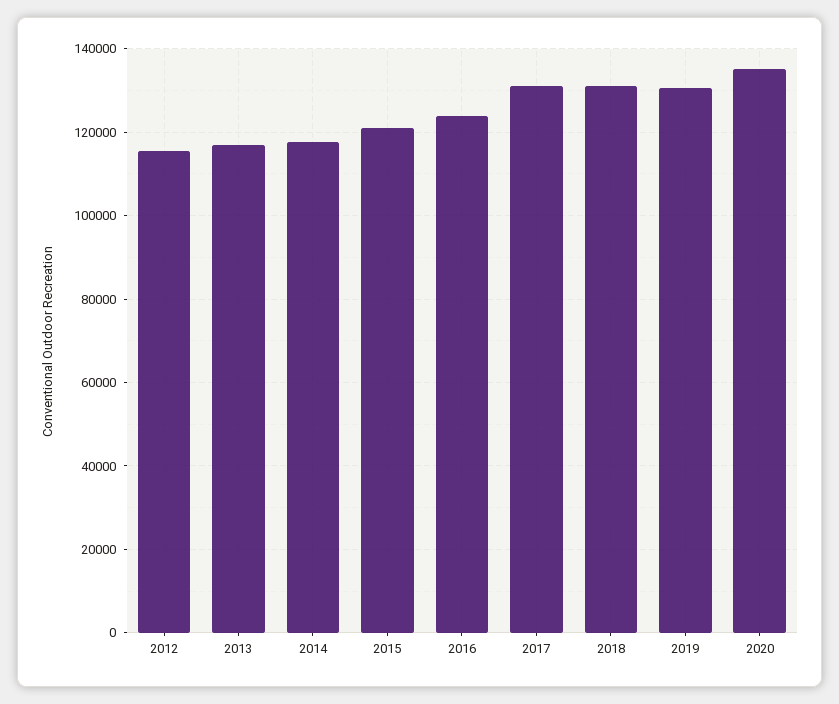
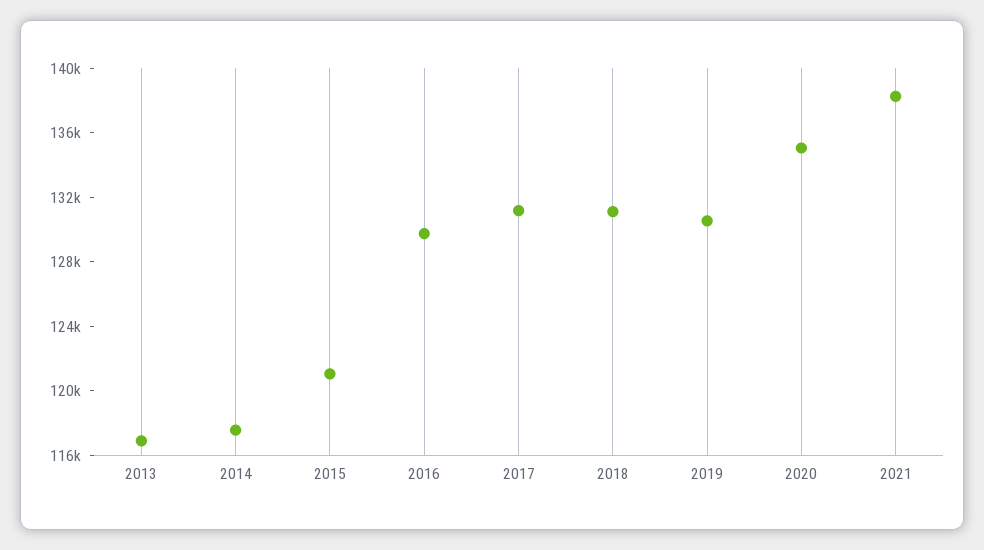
2012: 116000 -> none
2016: 124000 -> 130000
2021: none -> 138000

